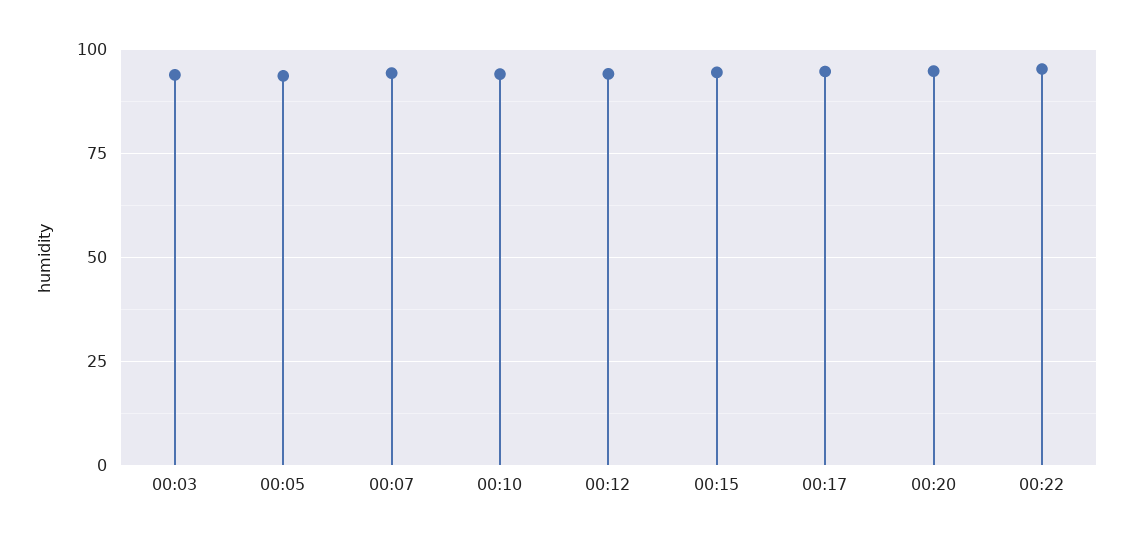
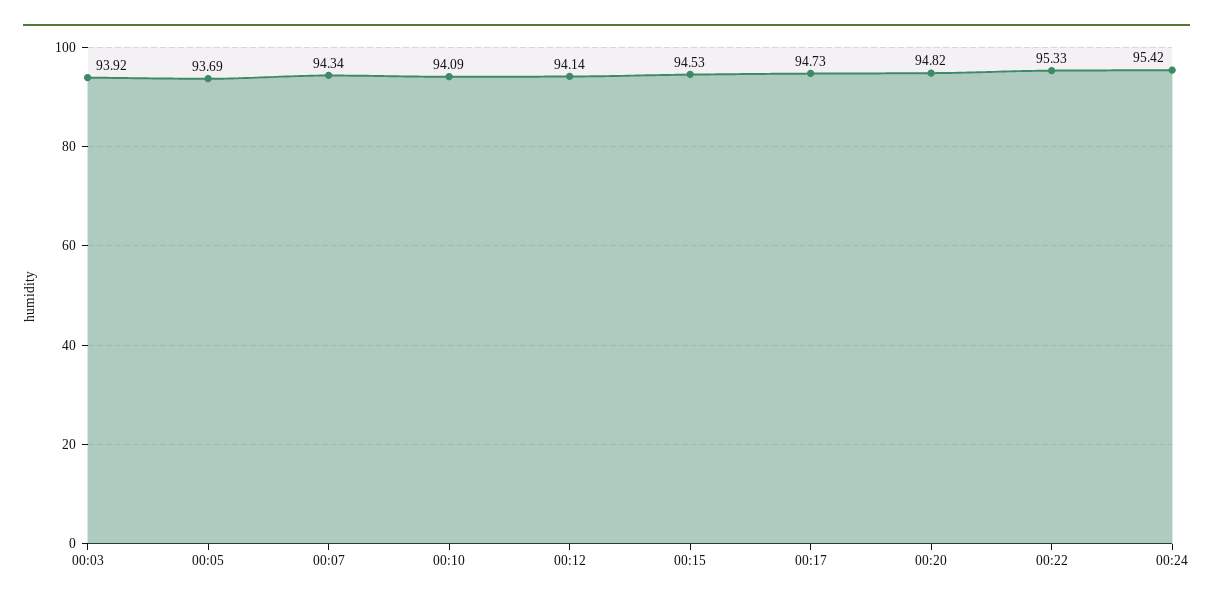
00:24: none -> 95.42

